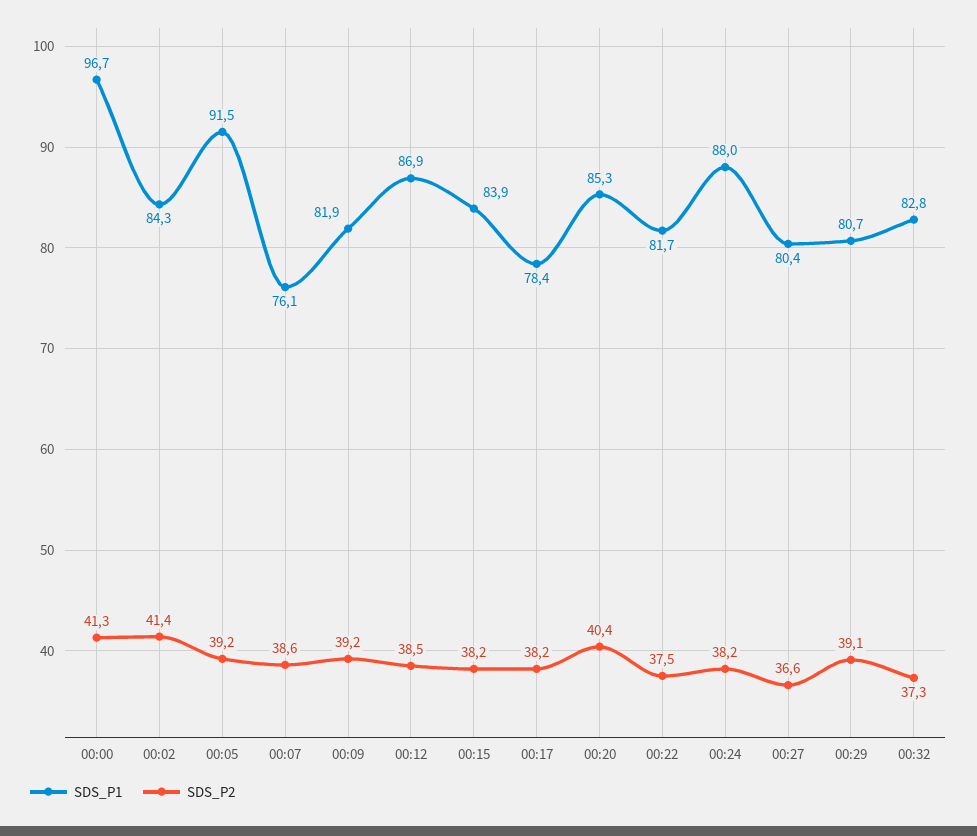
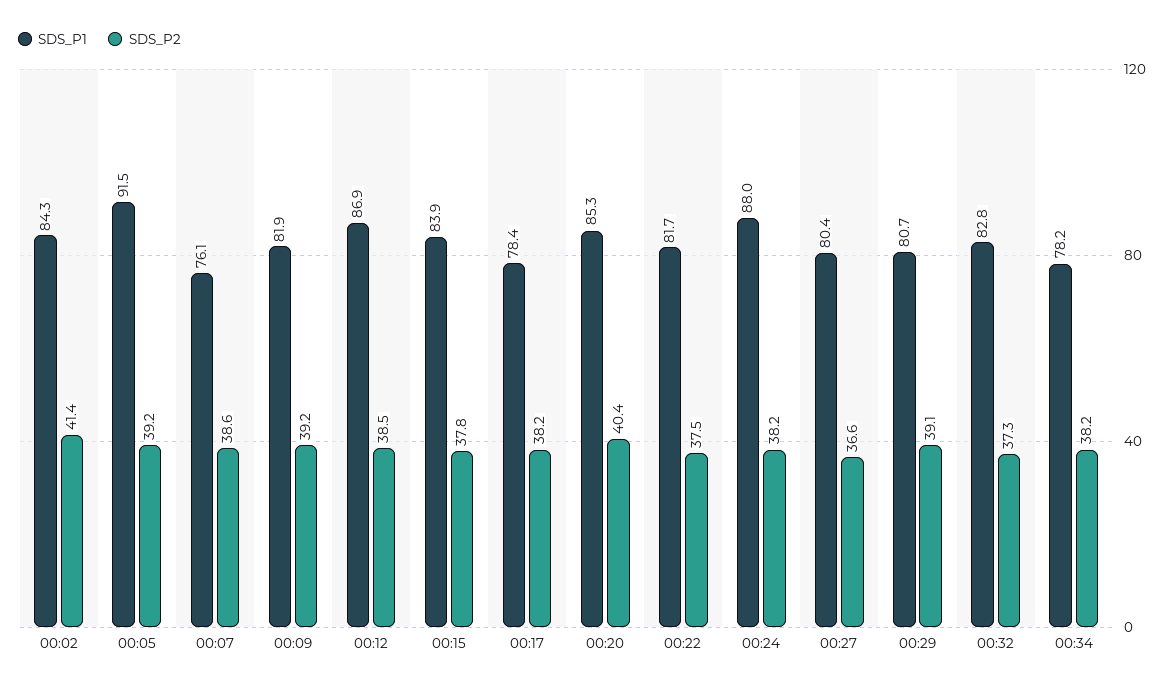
SDS_P1, 00:00: 96.7 -> none
SDS_P2, 00:00: 41.3 -> none
SDS_P2, 00:15: 38.2 -> 37.8
SDS_P1, 00:34: none -> 78.2
SDS_P2, 00:34: none -> 38.2

